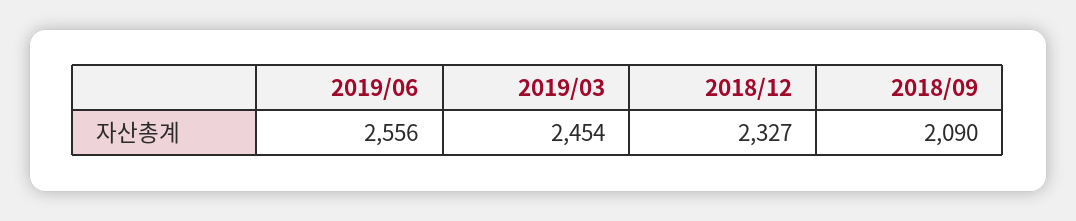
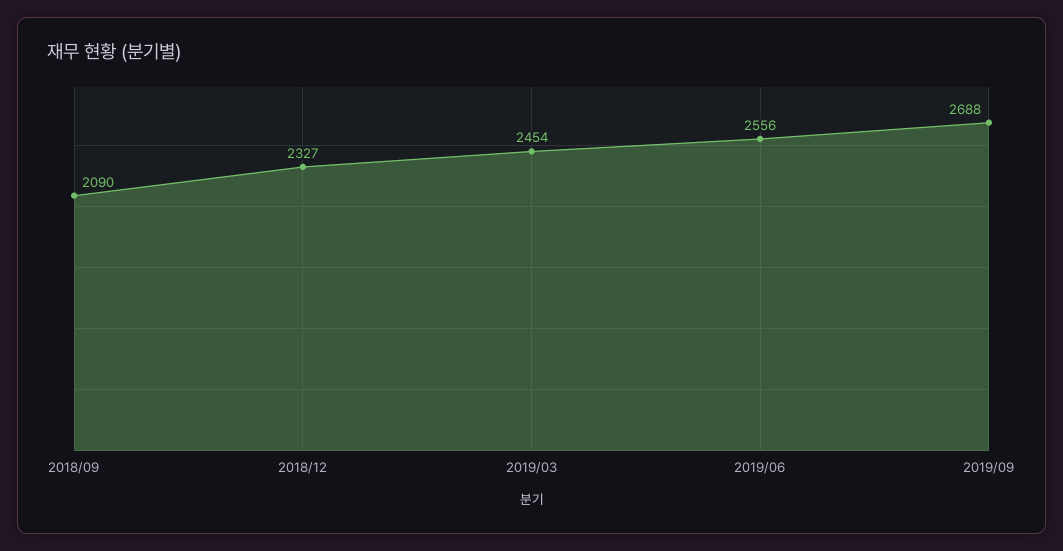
2019/09: none -> 2688

